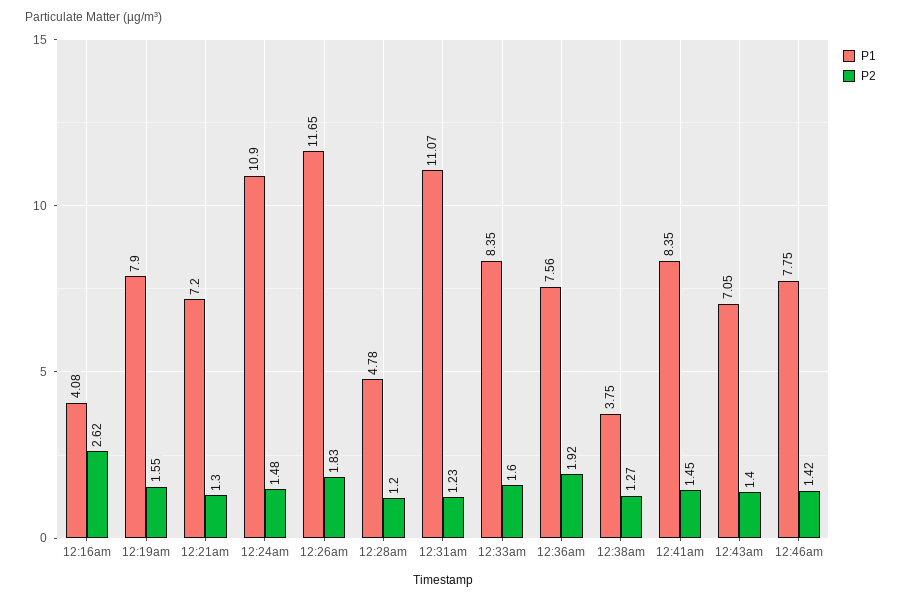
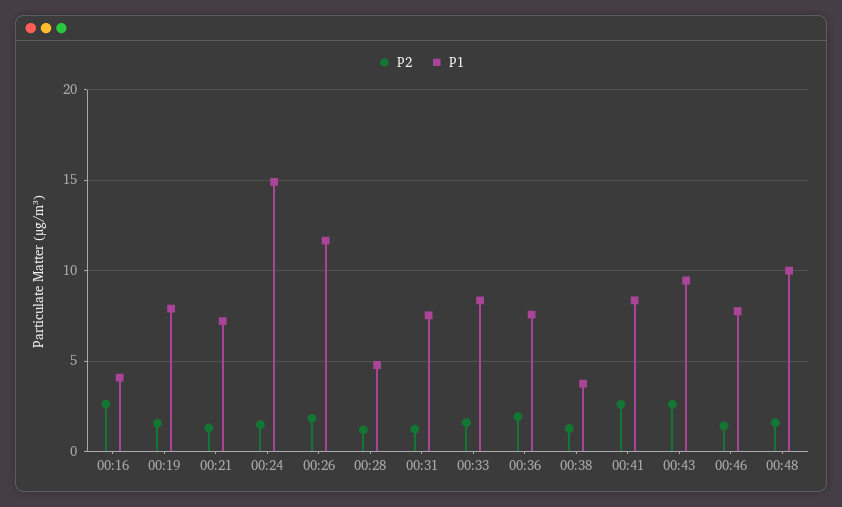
P1, 12:24am: 10.9 -> 15
P1, 12:31am: 11.07 -> 7.5
P2, 12:41am: 1.45 -> 2.5
P1, 12:43am: 7.05 -> 9.5
P2, 12:43am: 1.4 -> 2.5
P2, 00:48: none -> 1.5
P1, 00:48: none -> 10

